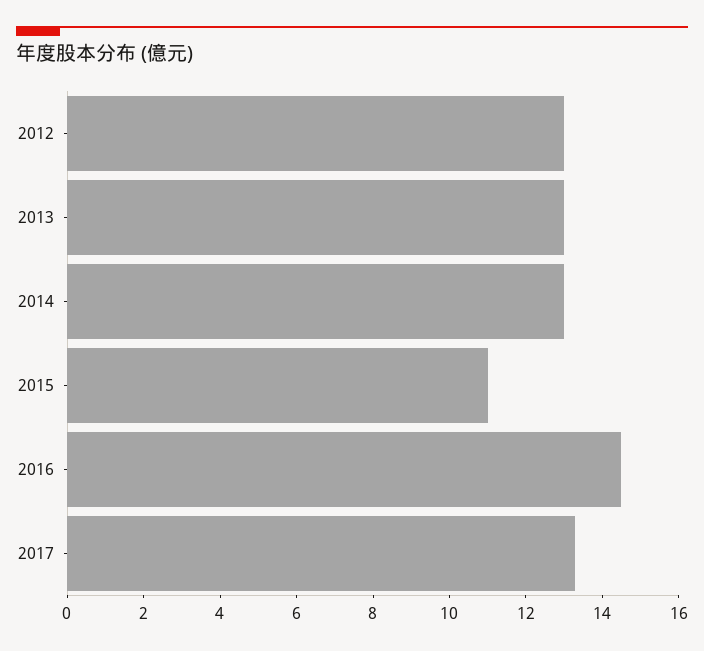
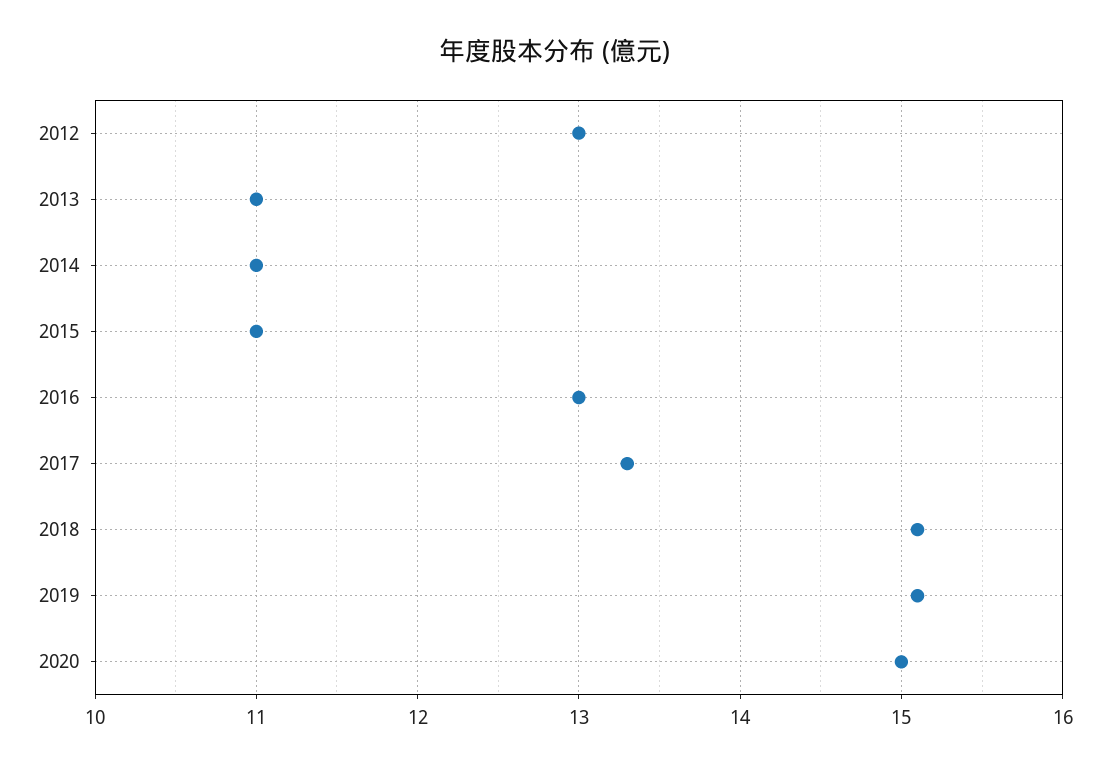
2013: 13 -> 11
2014: 13 -> 11
2016: 14.5 -> 13
2018: none -> 15.1
2019: none -> 15.1
2020: none -> 15

